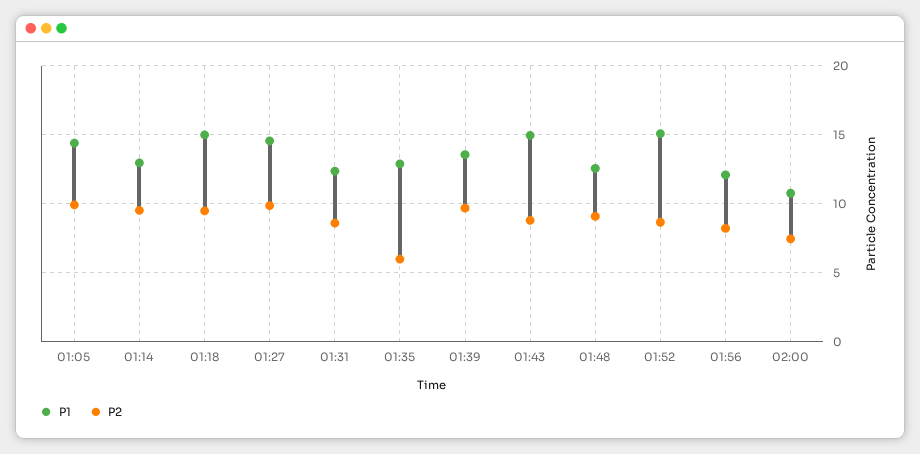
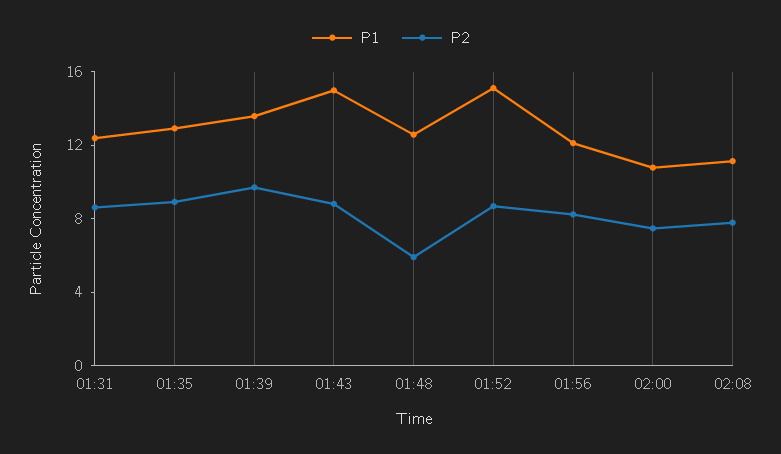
P1, 01:05: 14.5 -> none
P2, 01:05: 10 -> none
P1, 01:14: 13 -> none
P2, 01:14: 9.5 -> none
P1, 01:18: 15 -> none
P2, 01:18: 9.5 -> none
P1, 01:27: 14.5 -> none
P2, 01:27: 10 -> none
P2, 01:35: 6 -> 9
P2, 01:48: 9 -> 6
P1, 02:08: none -> 11
P2, 02:08: none -> 8

